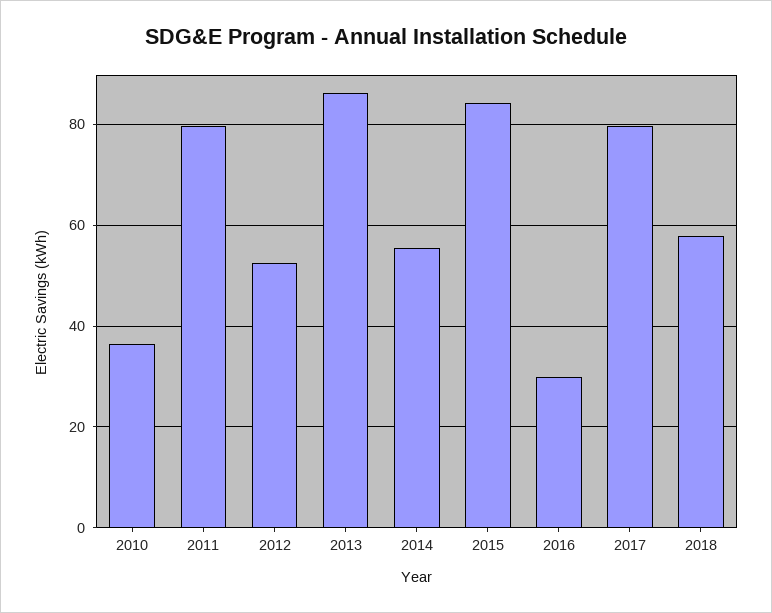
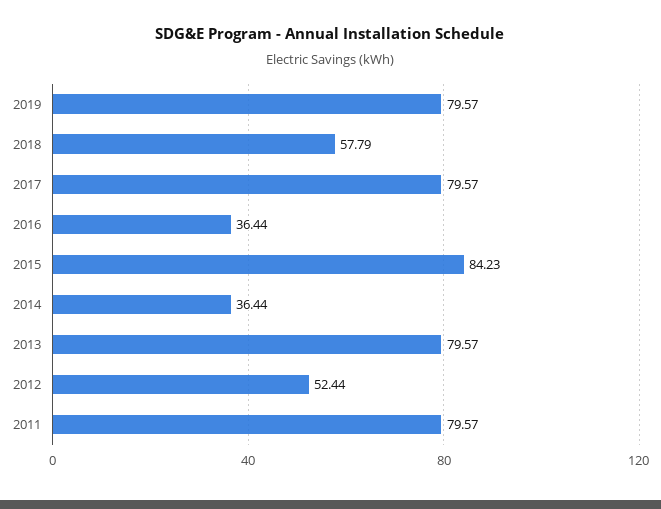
2010: 36 -> none
2013: 86 -> 79.57
2014: 56 -> 36.44
2016: 30 -> 36.44
2019: none -> 79.57

